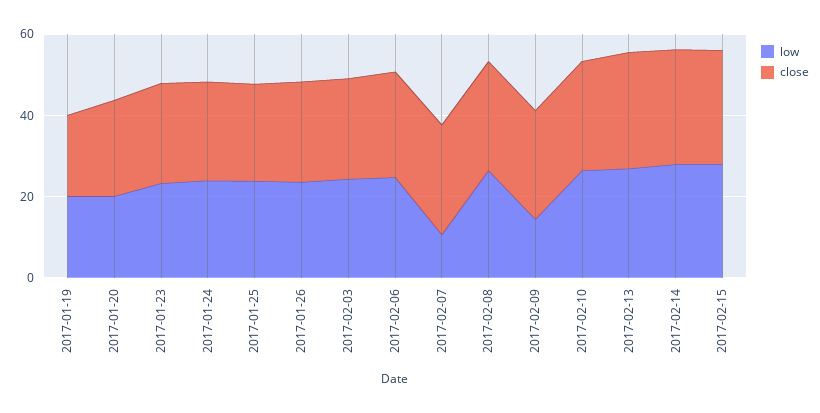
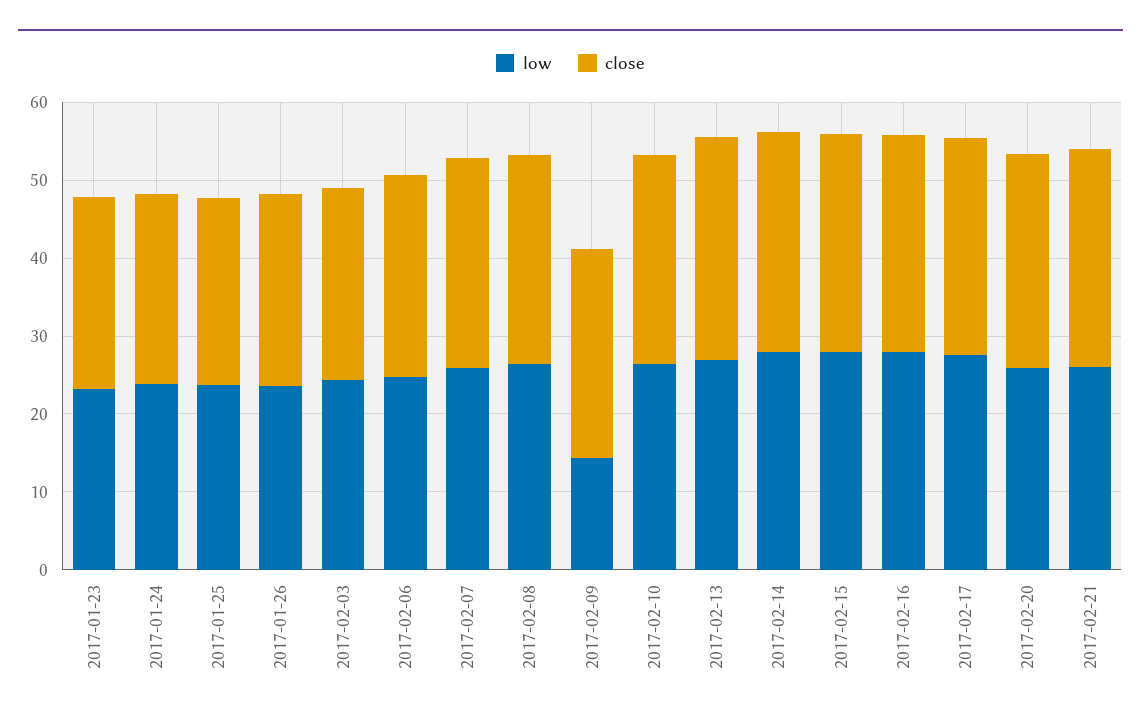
low, 2017-01-19: 20 -> none
close, 2017-01-19: 20 -> none
low, 2017-01-20: 20 -> none
close, 2017-01-20: 25 -> none
low, 2017-02-07: 10 -> 26
low, 2017-02-16: none -> 28
close, 2017-02-16: none -> 28
low, 2017-02-17: none -> 28
close, 2017-02-17: none -> 28
low, 2017-02-20: none -> 26
close, 2017-02-20: none -> 28
low, 2017-02-21: none -> 26
close, 2017-02-21: none -> 28

